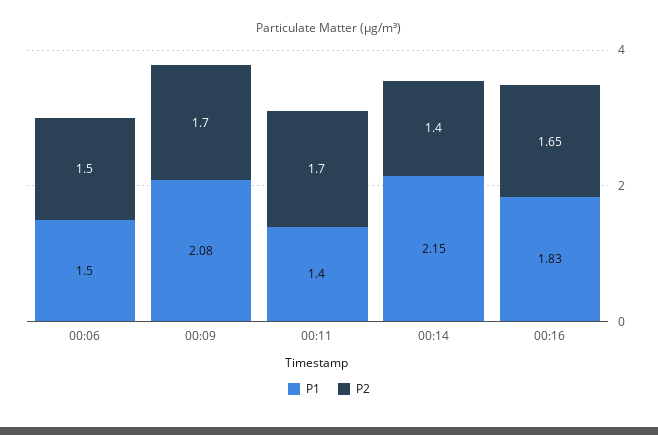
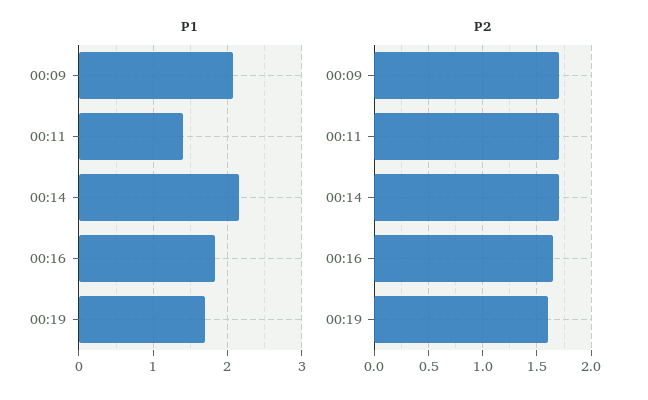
P1, 00:06: 1.5 -> none
P2, 00:06: 1.5 -> none
P2, 00:14: 1.4 -> 1.7
P1, 00:19: none -> 1.7
P2, 00:19: none -> 1.6

